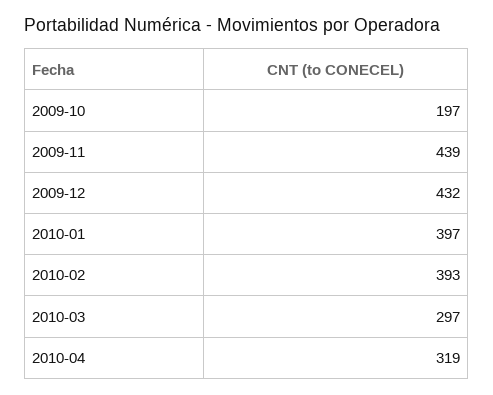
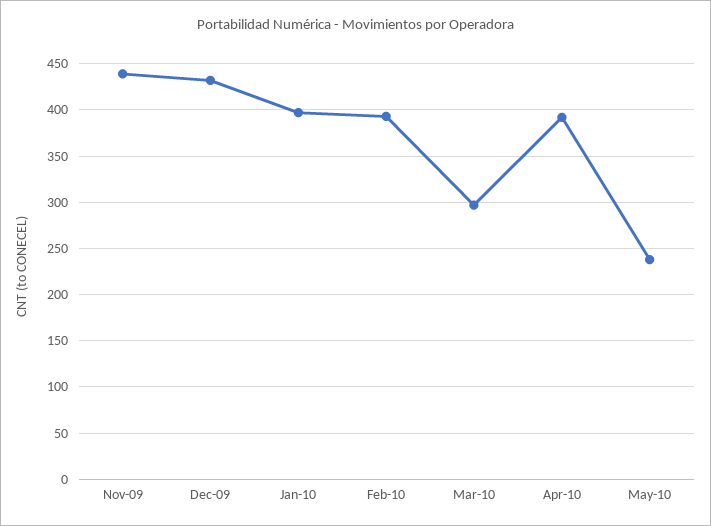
2009-10: 197 -> none
2010-04: 319 -> 390
May-10: none -> 240

